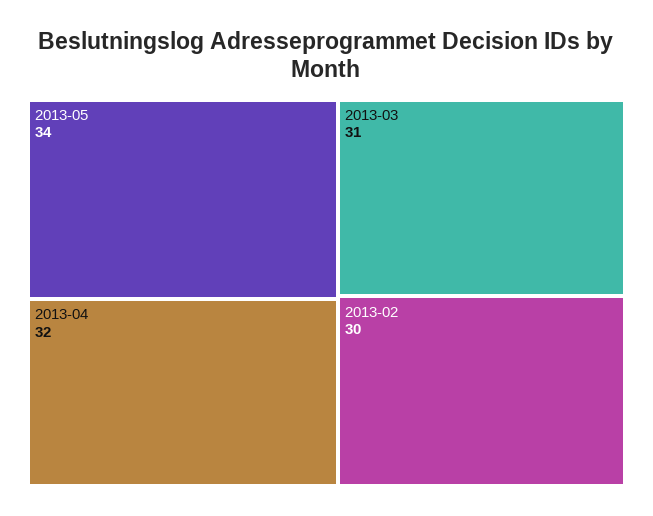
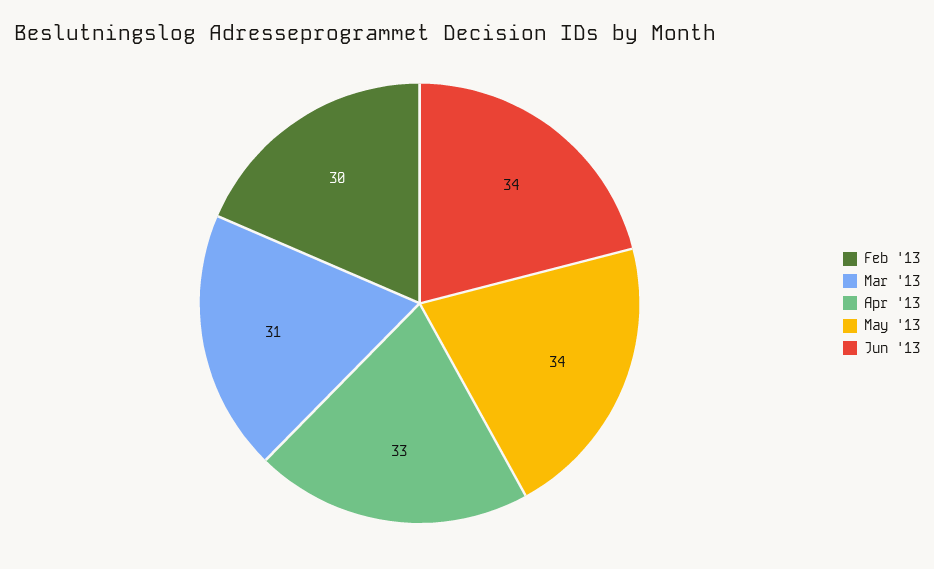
2013-04: 32 -> 33
Jun '13: none -> 34

